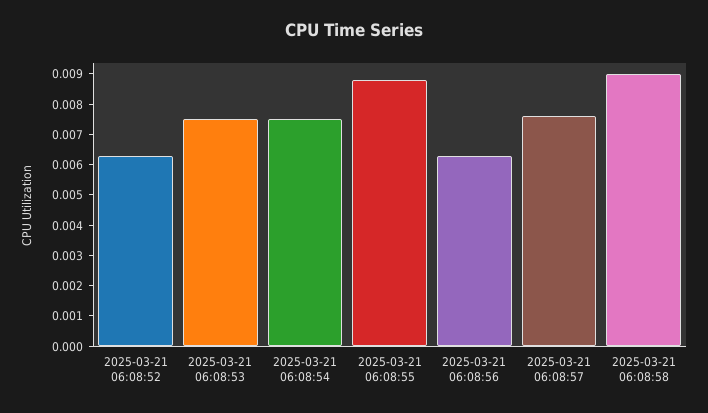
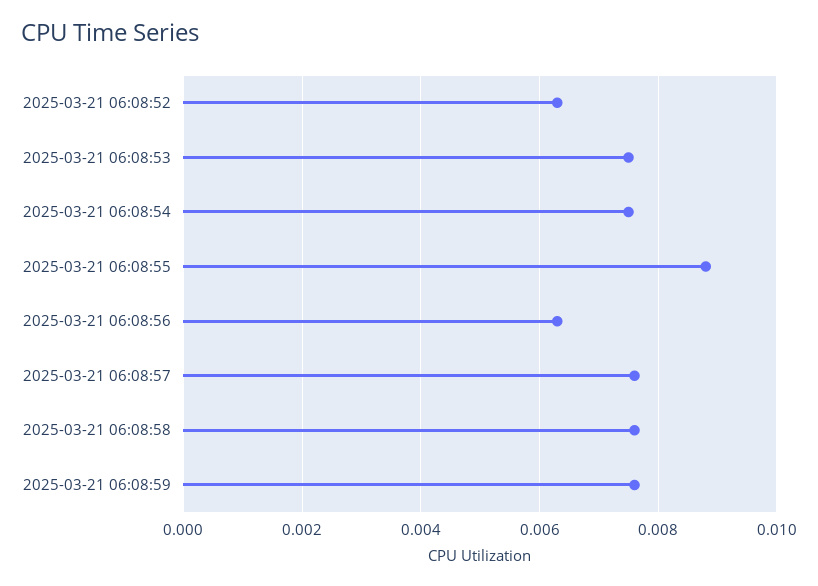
2025-03-21 06:08:58: 0.009 -> 0.0075
2025-03-21 06:08:59: none -> 0.0075

